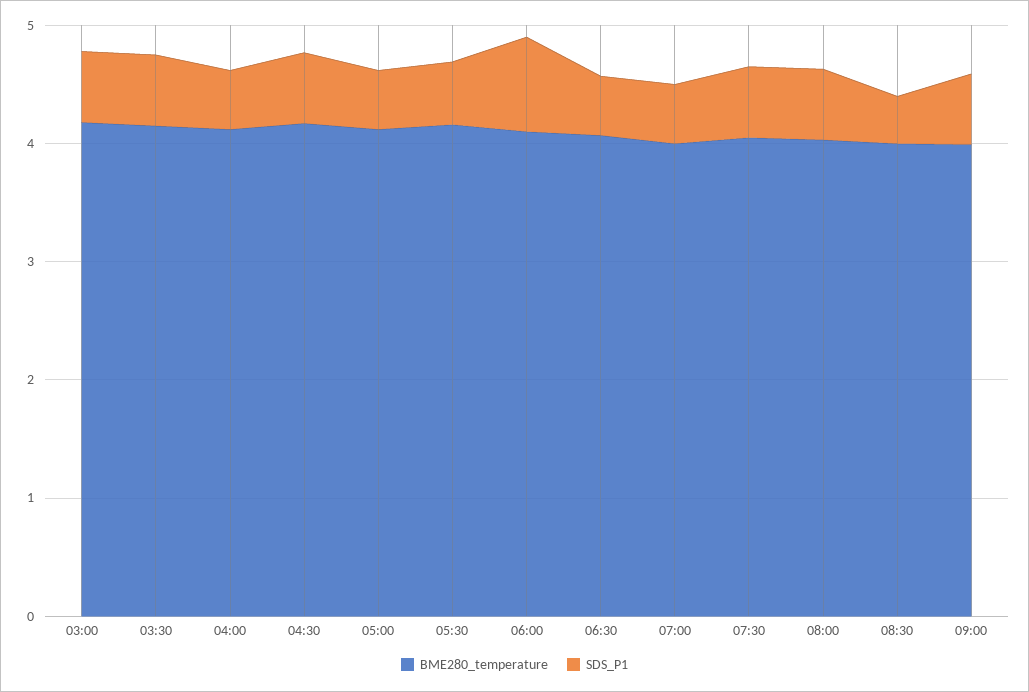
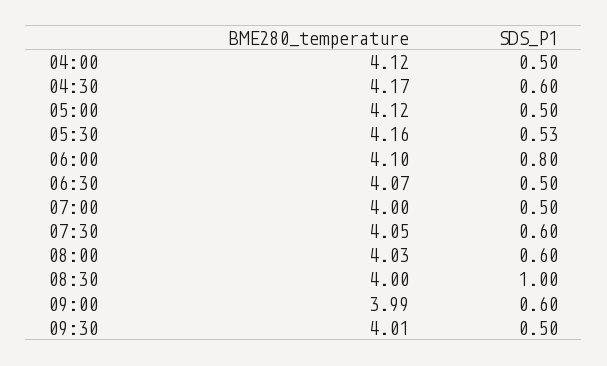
BME280_temperature, 03:00: 4.2 -> none
SDS_P1, 03:00: 0.6 -> none
BME280_temperature, 03:30: 4.2 -> none
SDS_P1, 03:30: 0.6 -> none
SDS_P1, 08:30: 0.4 -> 1
BME280_temperature, 09:30: none -> 4.01
SDS_P1, 09:30: none -> 0.5

